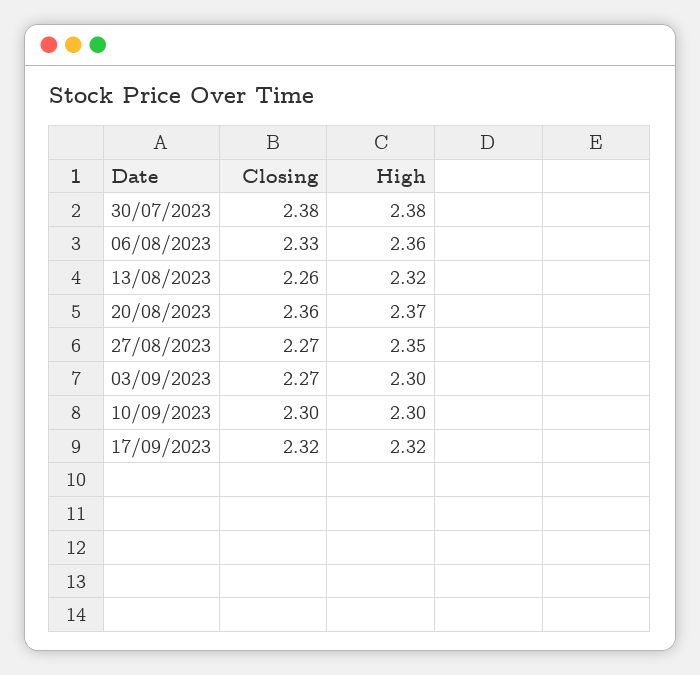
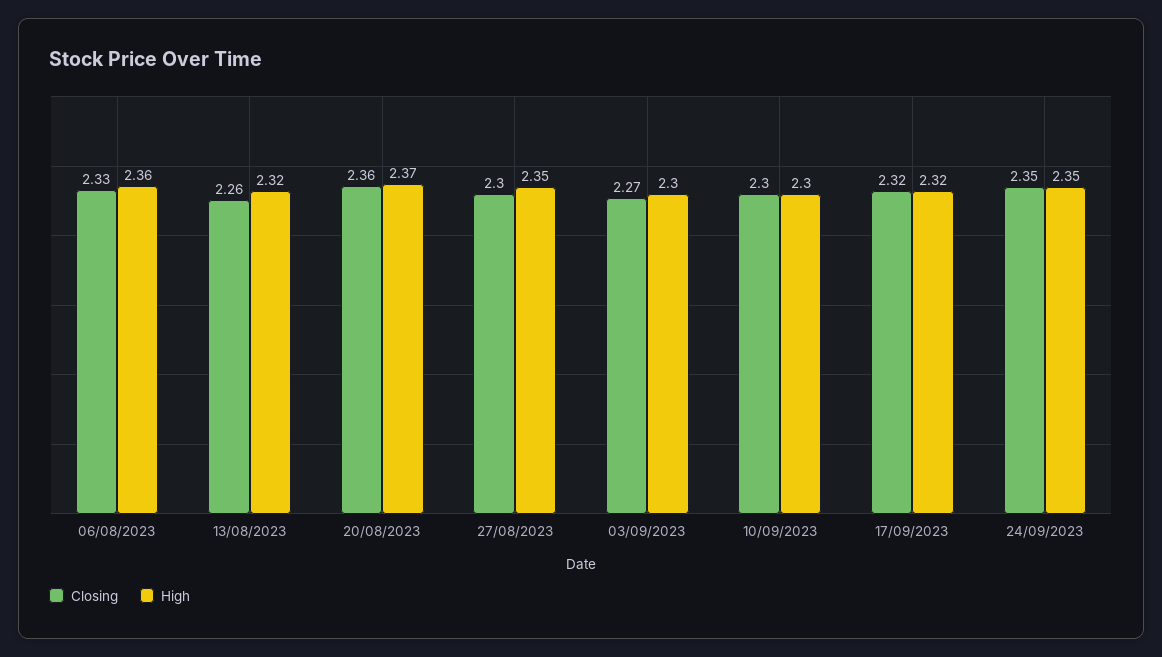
Closing, 30/07/2023: 2.38 -> none
High, 30/07/2023: 2.38 -> none
Closing, 27/08/2023: 2.27 -> 2.3
Closing, 24/09/2023: none -> 2.35
High, 24/09/2023: none -> 2.35

